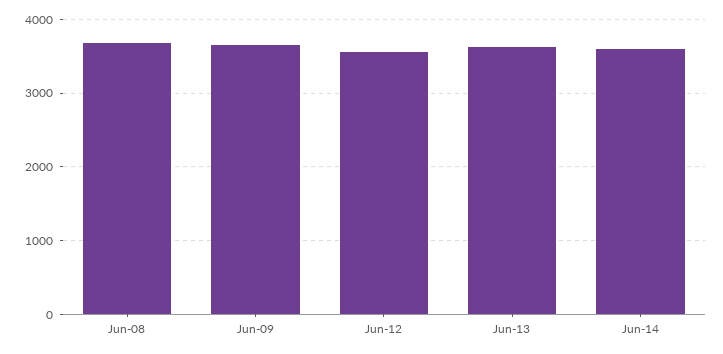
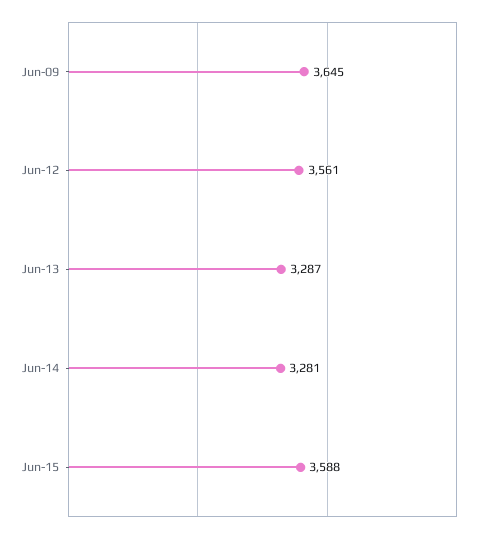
Jun-08: 3700 -> none
Jun-13: 3600 -> 3287
Jun-14: 3600 -> 3281
Jun-15: none -> 3588

